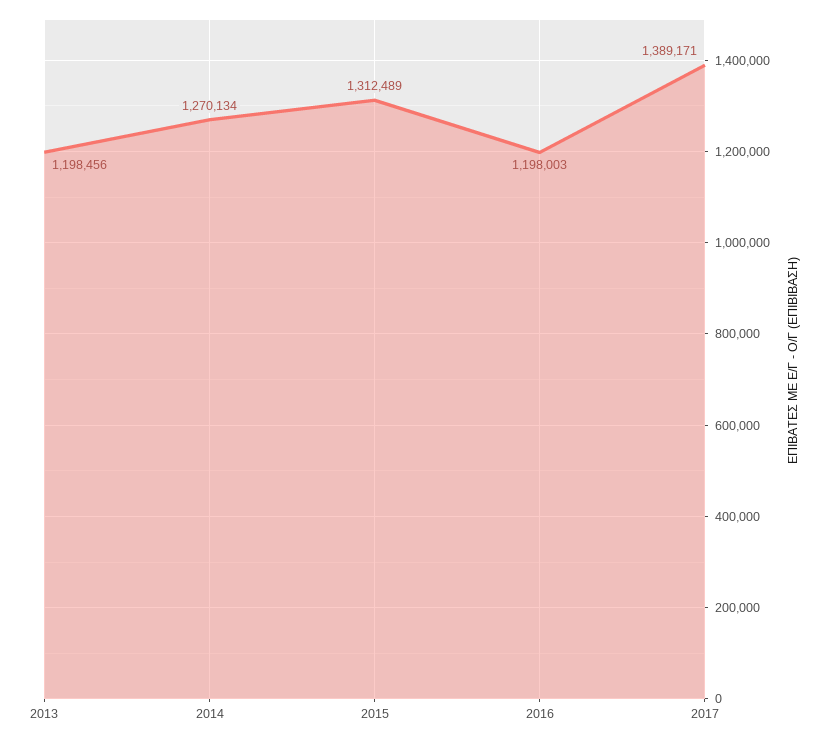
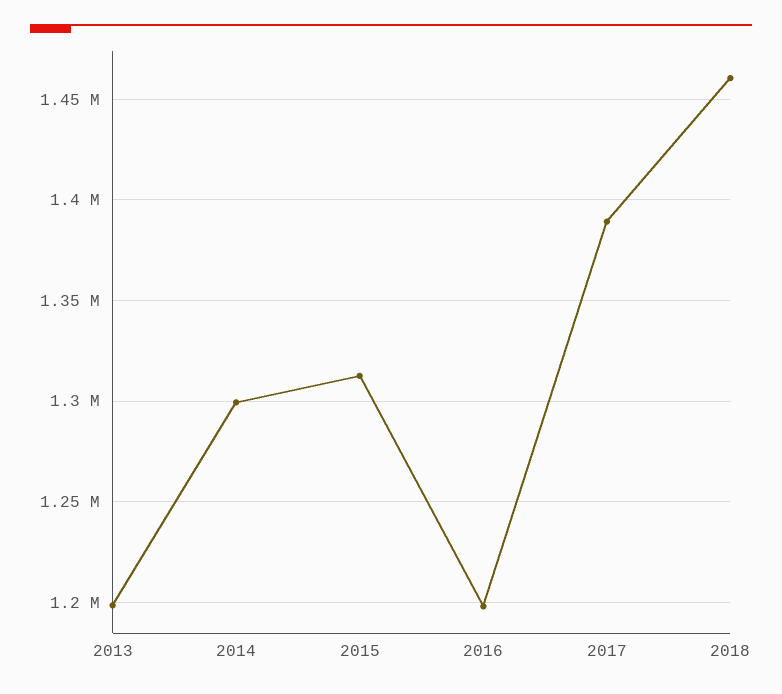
2014: 1270134 -> 1300000
2018: none -> 1460000

